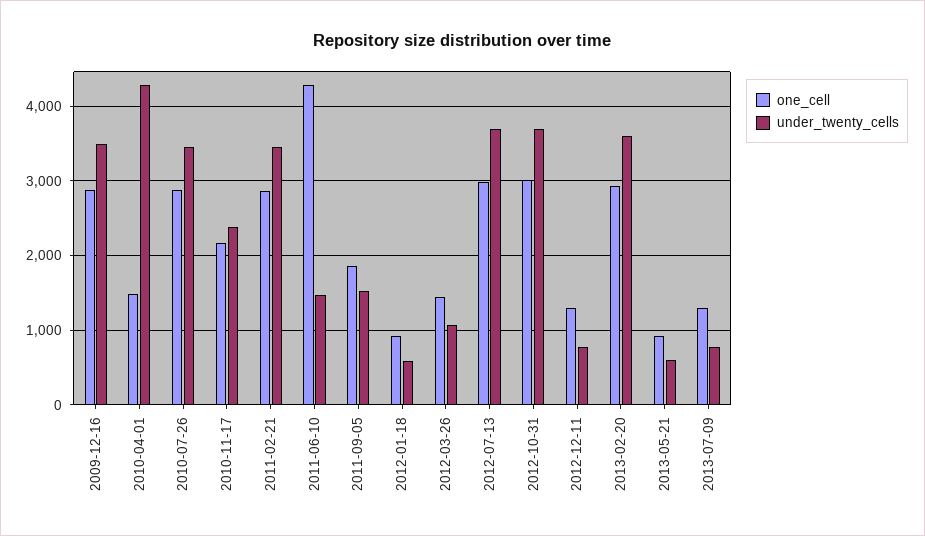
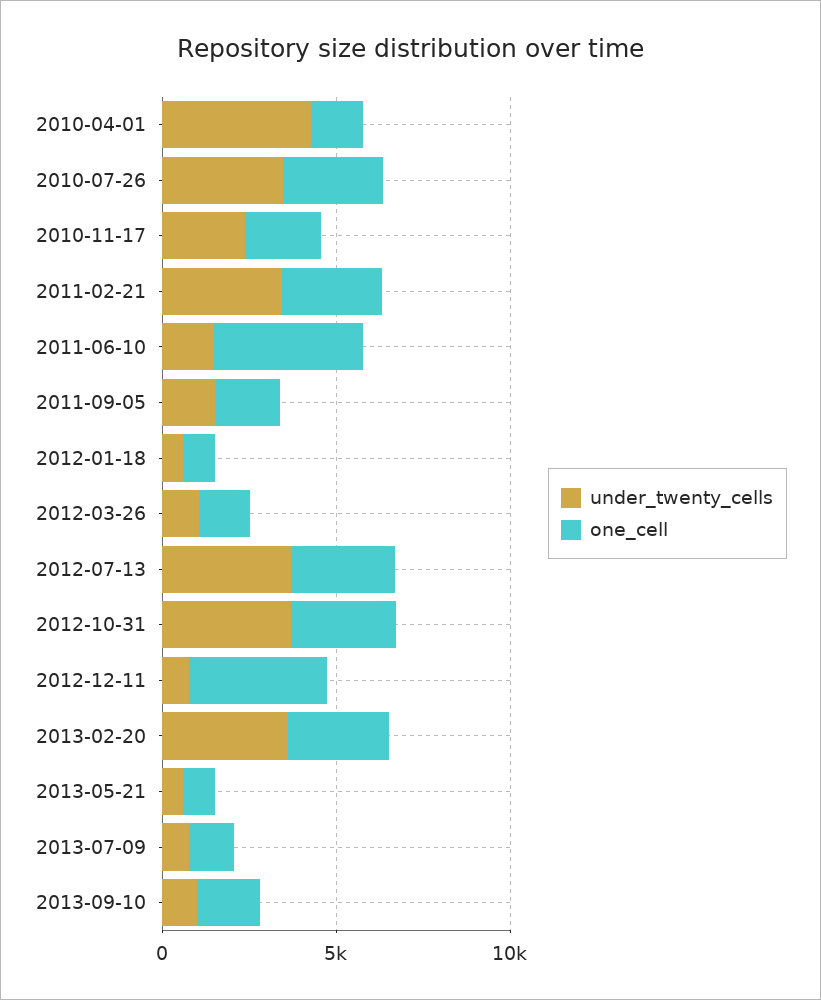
one_cell, 2009-12-16: 2900 -> none
under_twenty_cells, 2009-12-16: 3500 -> none
one_cell, 2012-12-11: 1300 -> 4000
under_twenty_cells, 2013-09-10: none -> 1000
one_cell, 2013-09-10: none -> 2000

